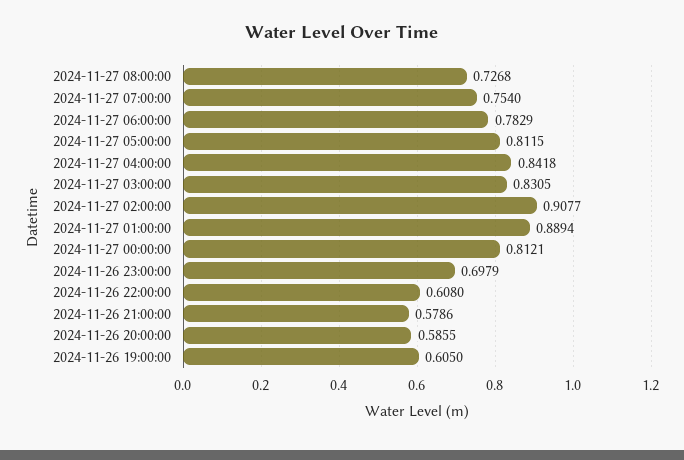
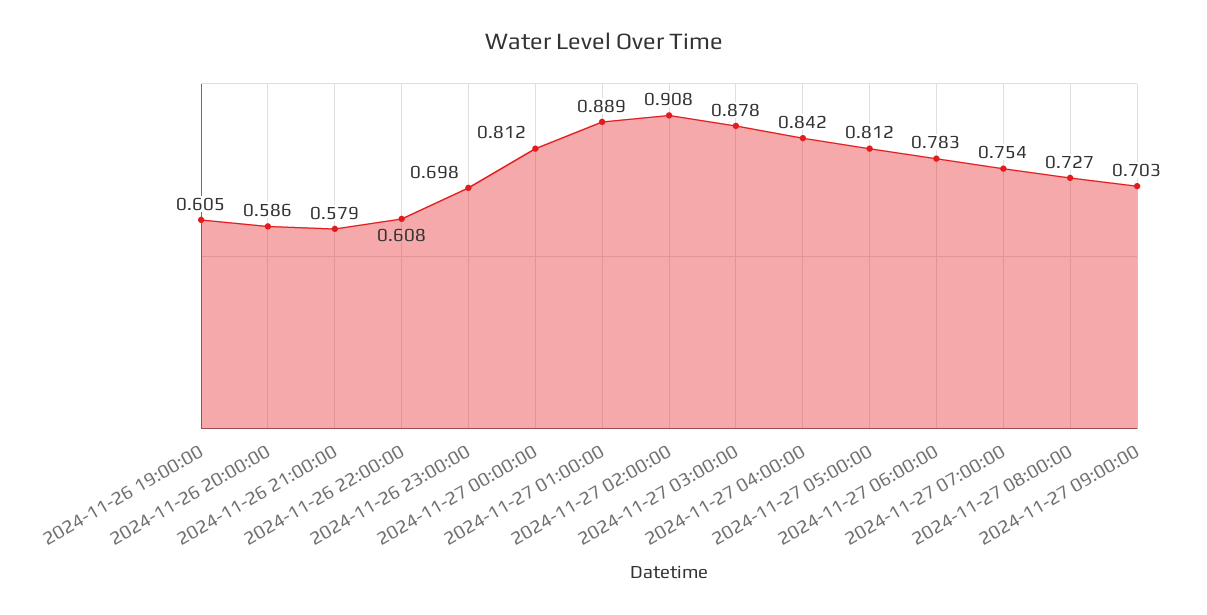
2024-11-27 03:00:00: 0.8305 -> 0.878
2024-11-27 09:00:00: none -> 0.703

